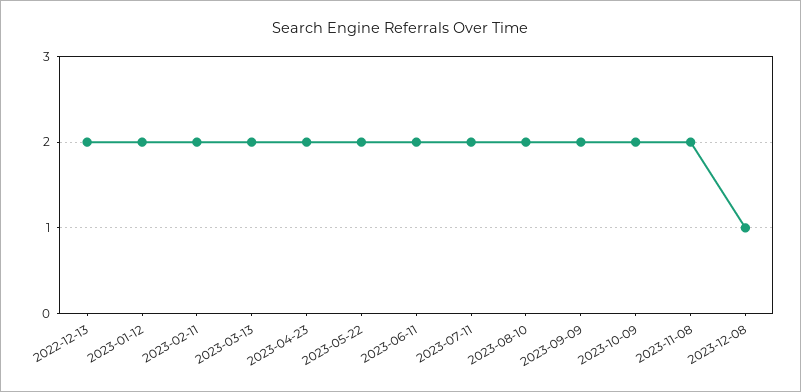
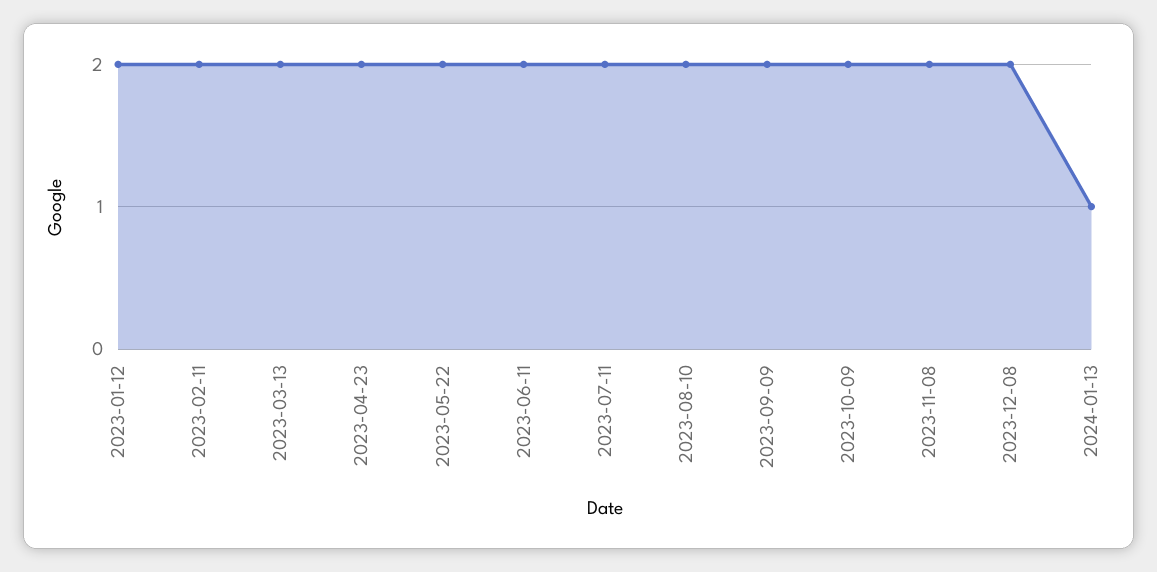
2022-12-13: 2 -> none
2023-12-08: 1 -> 2
2024-01-13: none -> 1

